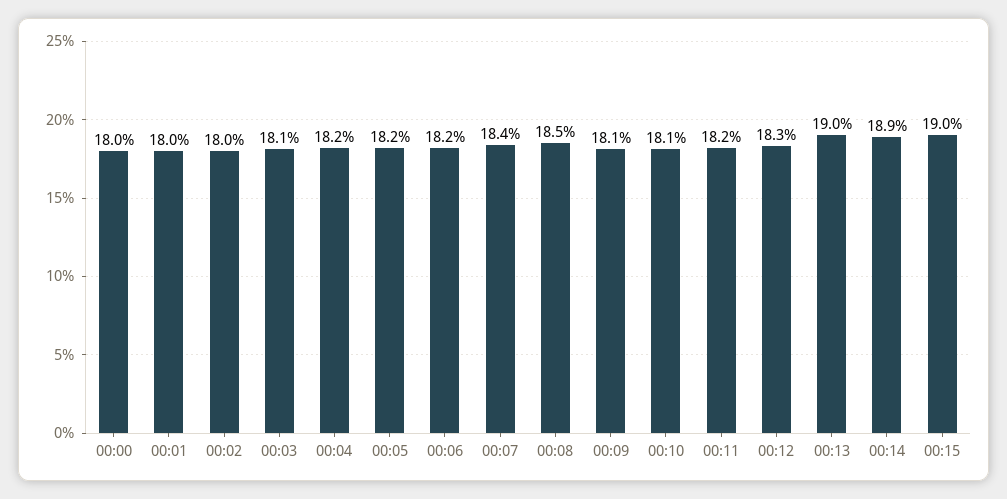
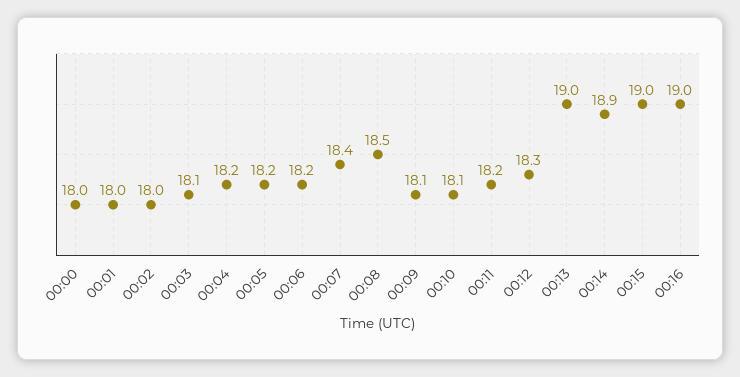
00:16: none -> 19

